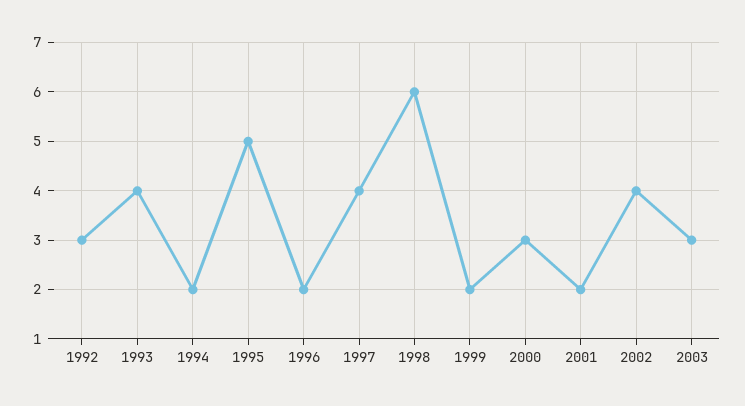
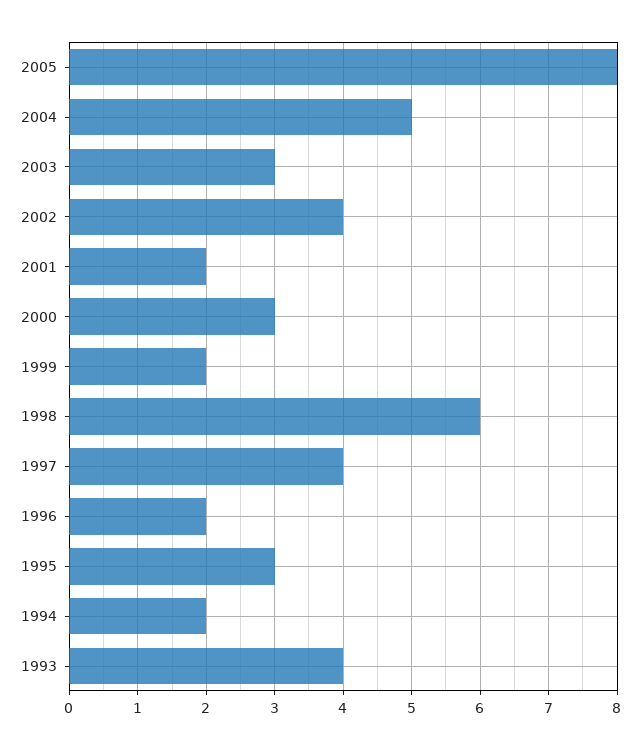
1992: 3 -> none
1995: 5 -> 3
2005: none -> 8
2004: none -> 5

